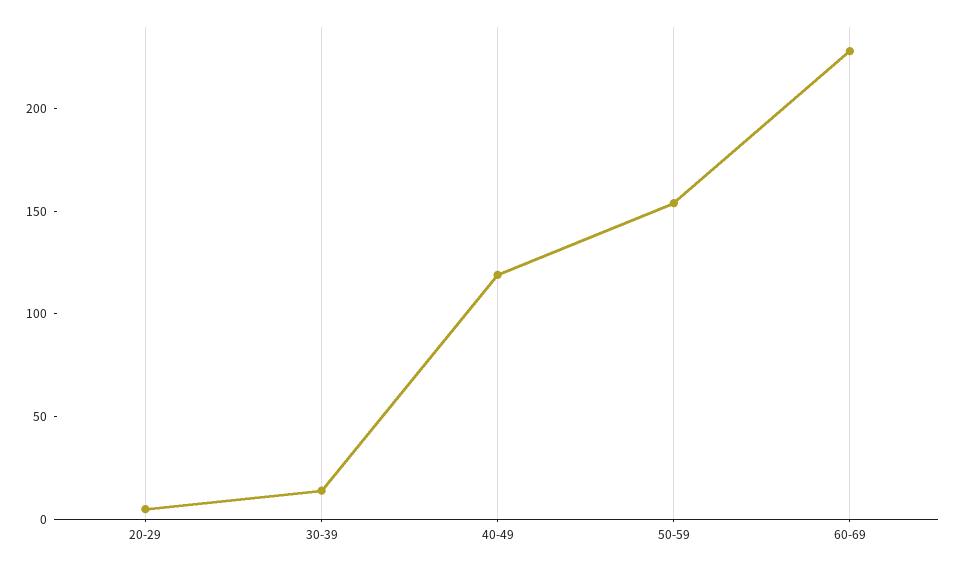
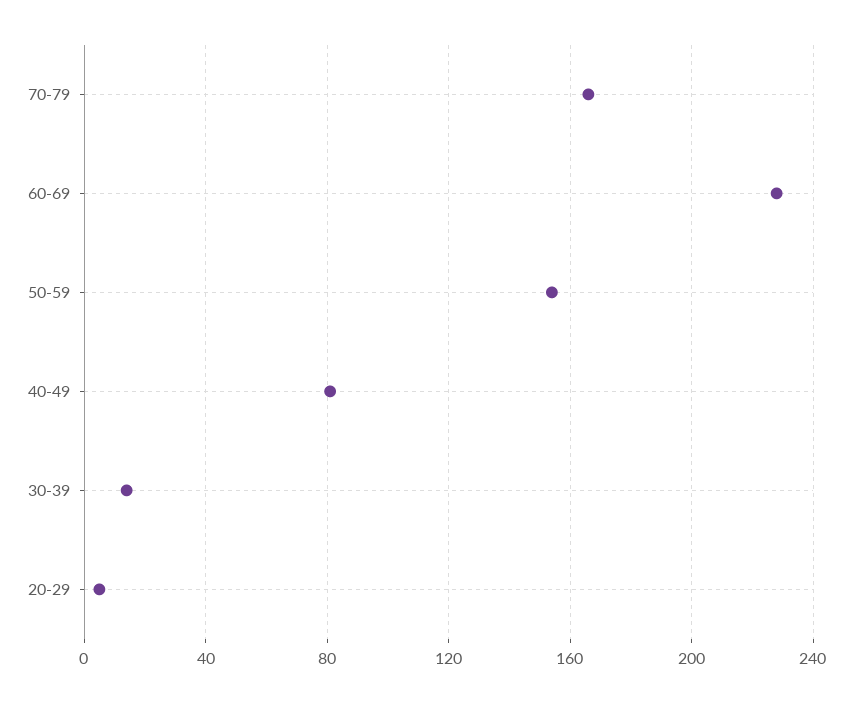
40-49: 120 -> 80
70-79: none -> 165

